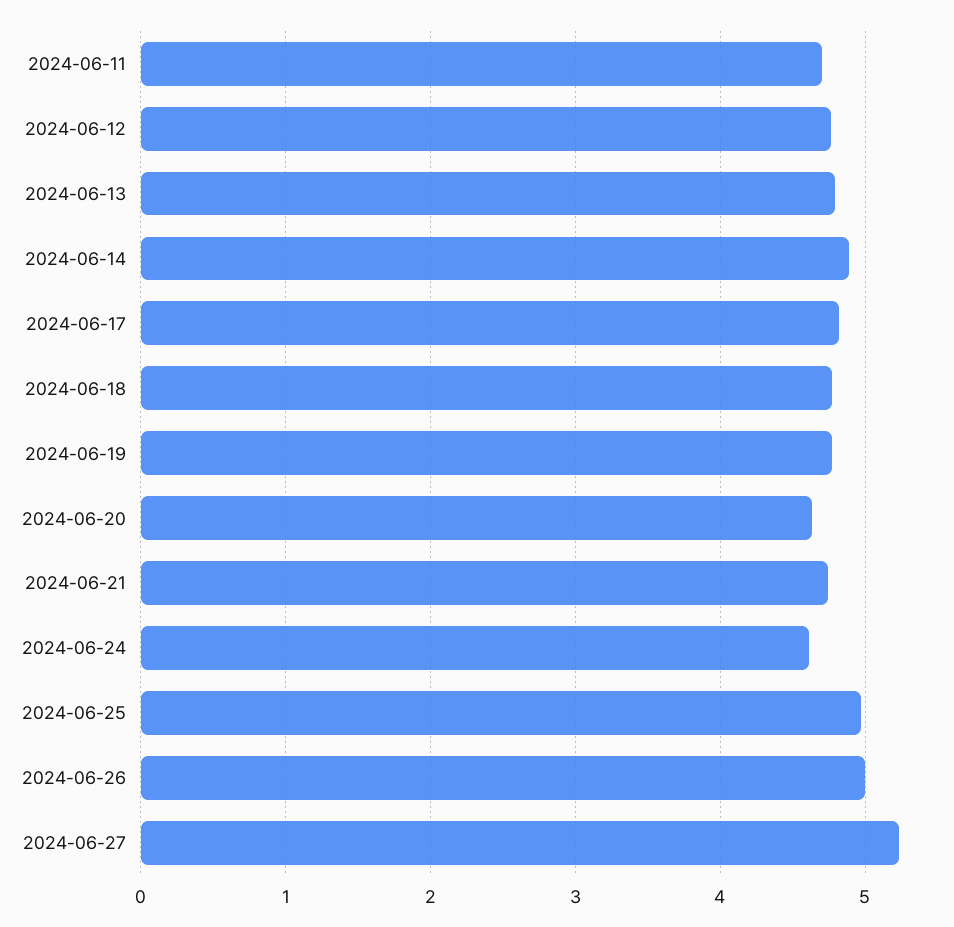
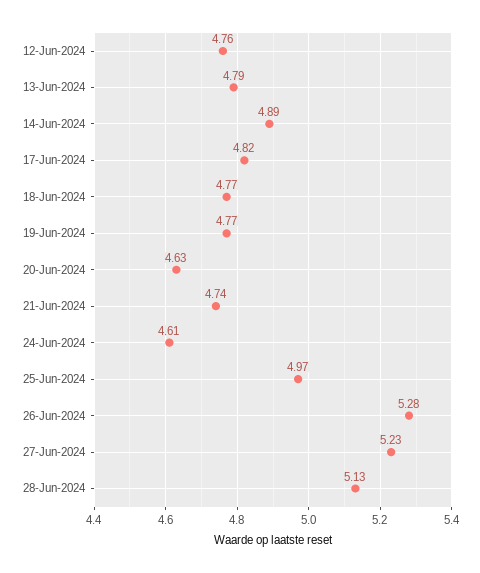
2024-06-11: 4.7 -> none
2024-06-26: 5 -> 5.28
28-Jun-2024: none -> 5.13

